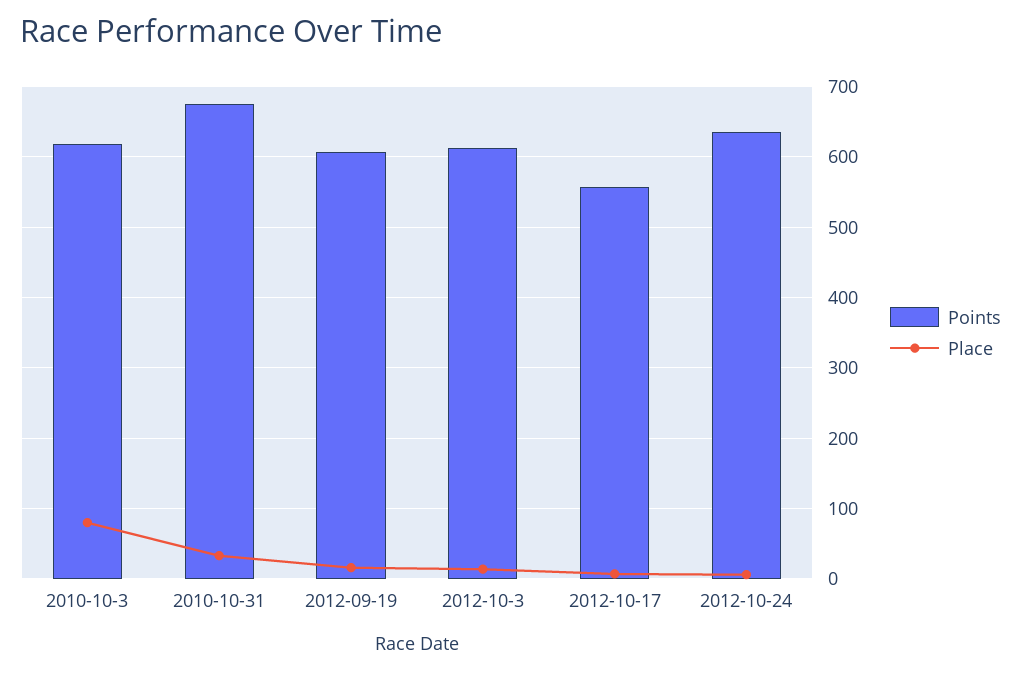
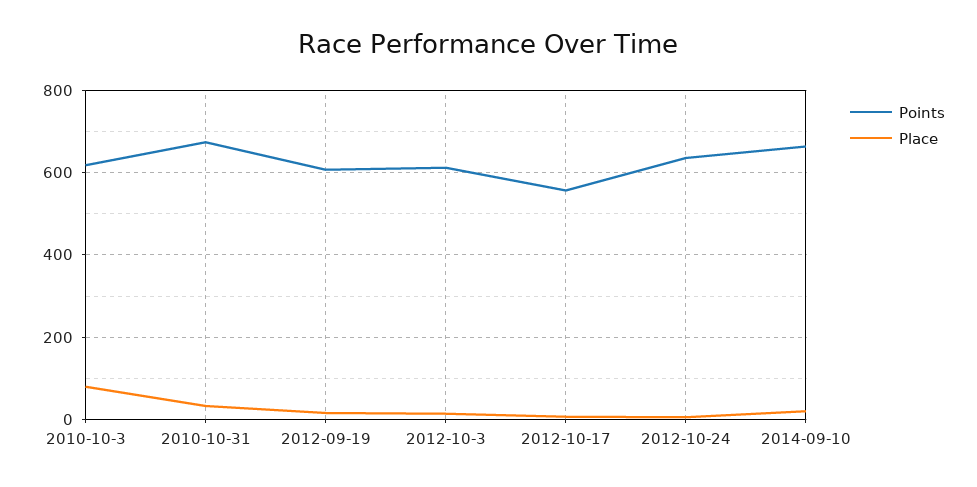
Points, 2014-09-10: none -> 660
Place, 2014-09-10: none -> 20

